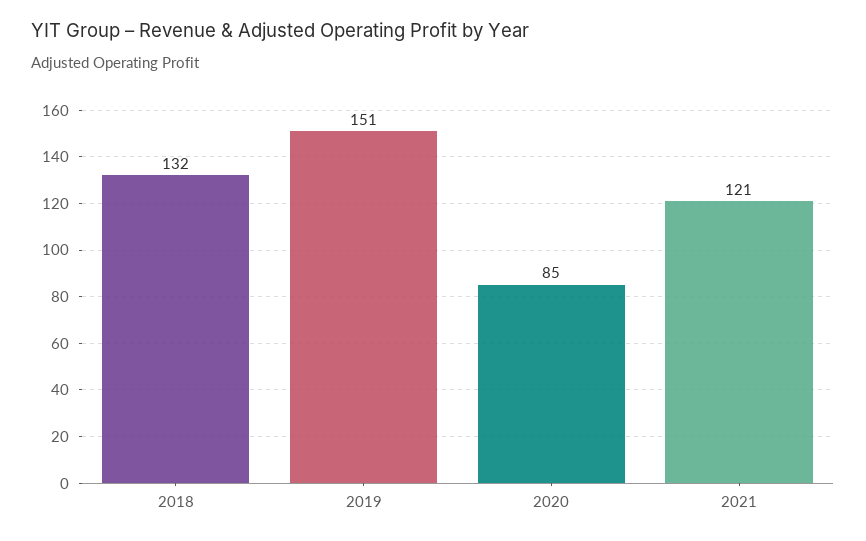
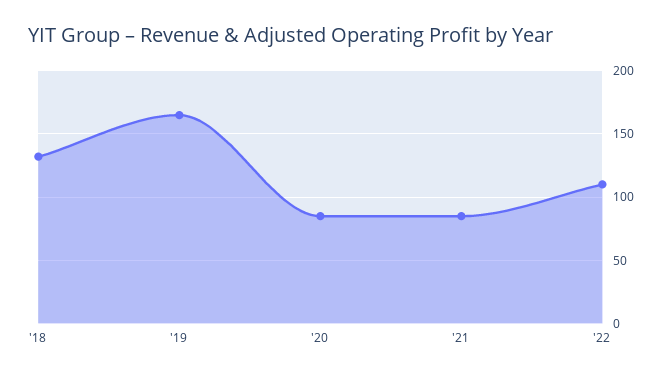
2019: 151 -> 165
2021: 121 -> 85
'22: none -> 110

